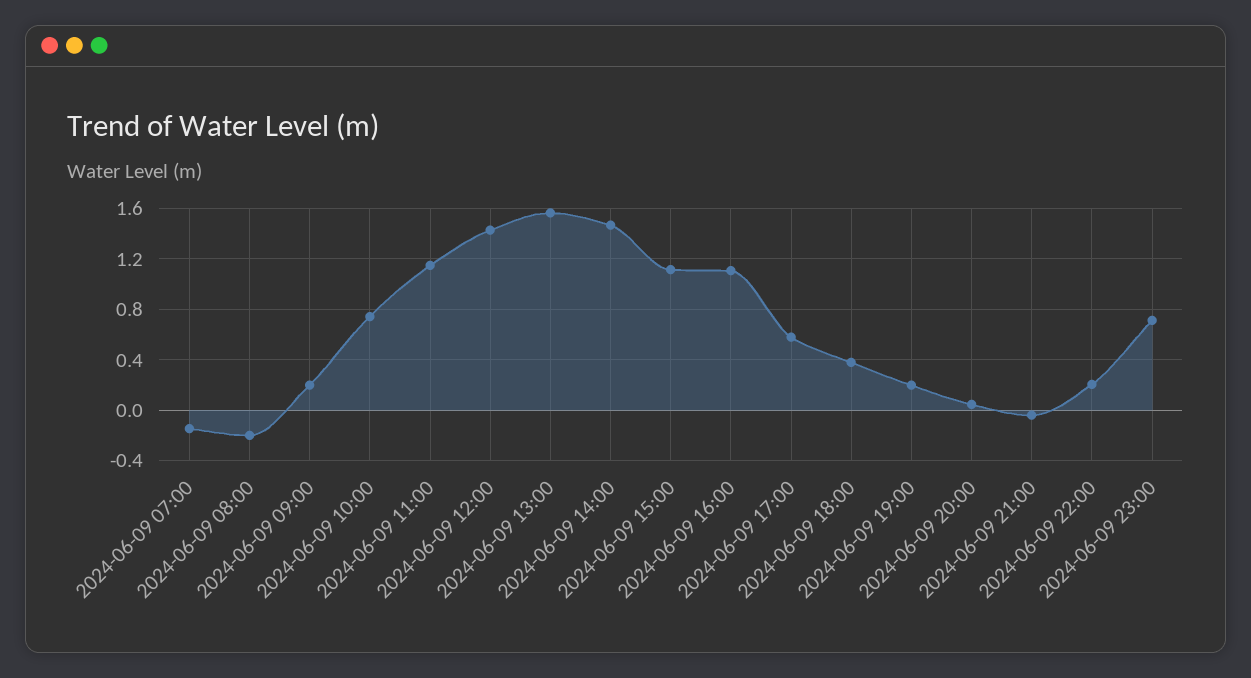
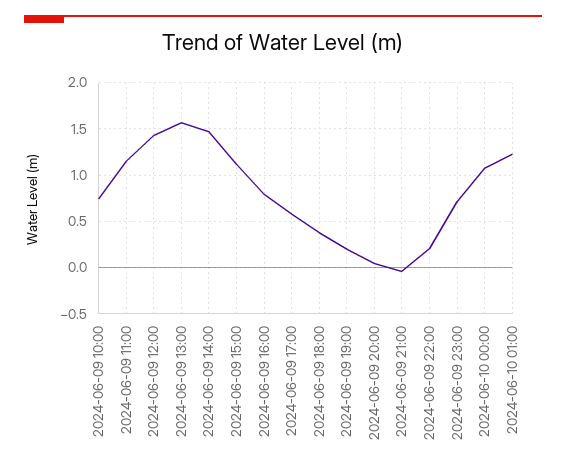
2024-06-09 07:00: -0.15 -> none
2024-06-09 08:00: -0.2 -> none
2024-06-09 09:00: 0.2 -> none
2024-06-09 16:00: 1.1 -> 0.8
2024-06-10 00:00: none -> 1.1
2024-06-10 01:00: none -> 1.2

